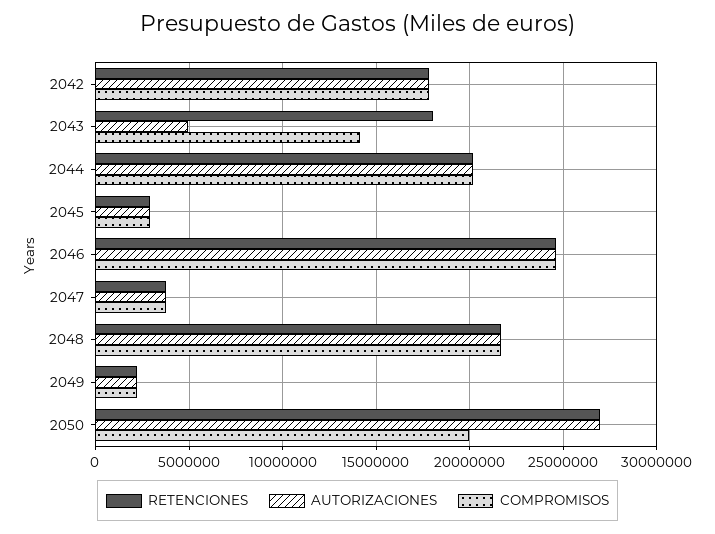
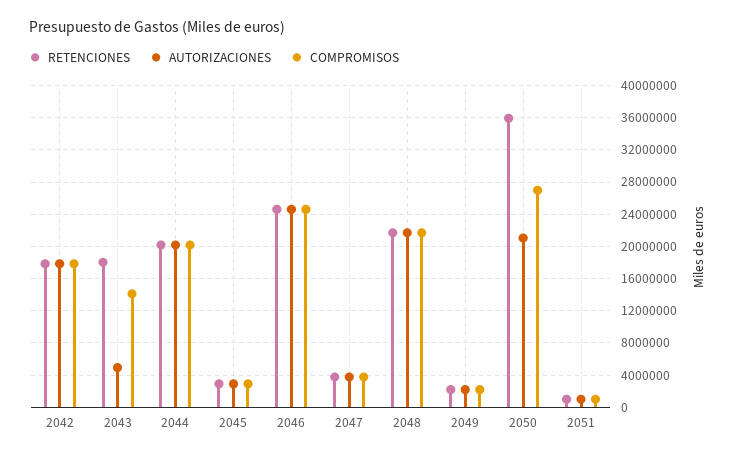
RETENCIONES, 2050: 27000000 -> 36000000
AUTORIZACIONES, 2050: 27000000 -> 21000000
COMPROMISOS, 2050: 20000000 -> 27000000
RETENCIONES, 2051: none -> 1000000
AUTORIZACIONES, 2051: none -> 1000000
COMPROMISOS, 2051: none -> 1000000

